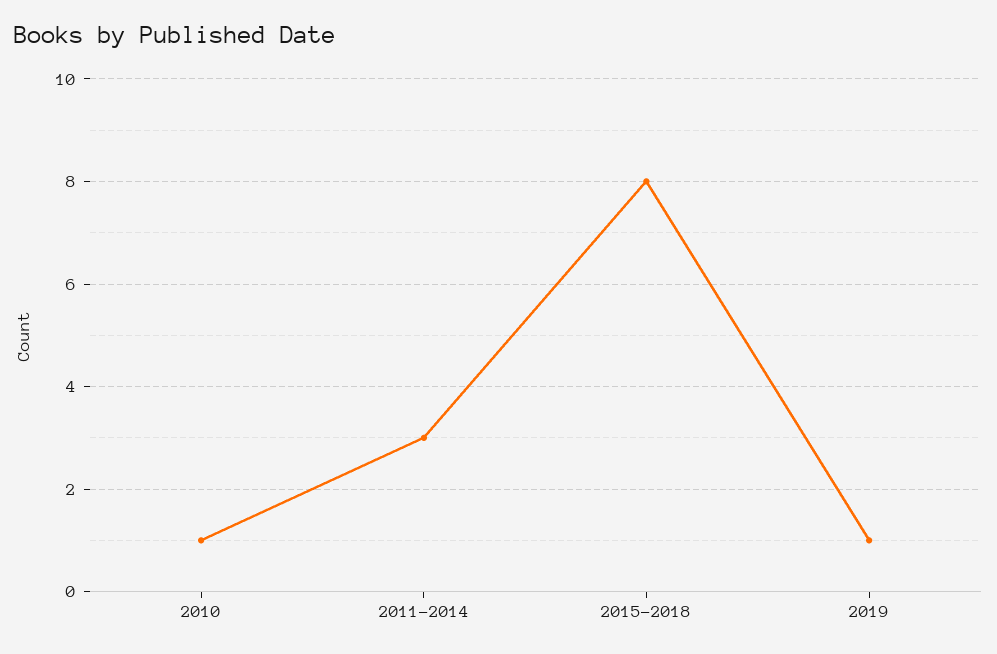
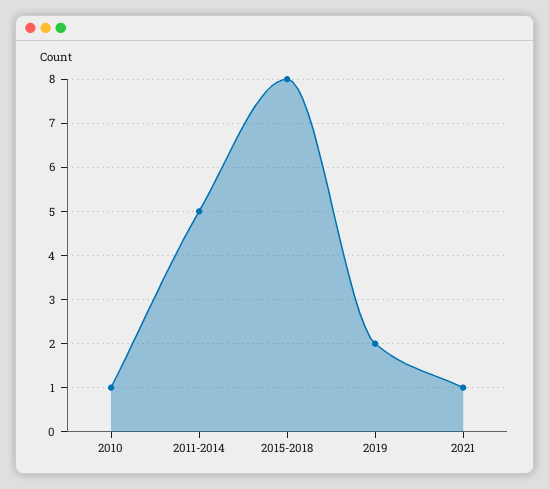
2011-2014: 3 -> 5
2019: 1 -> 2
2021: none -> 1

